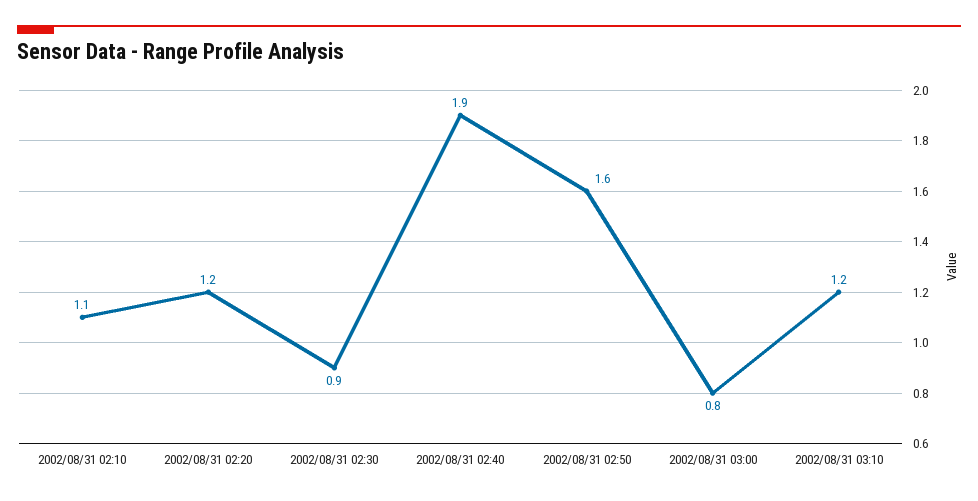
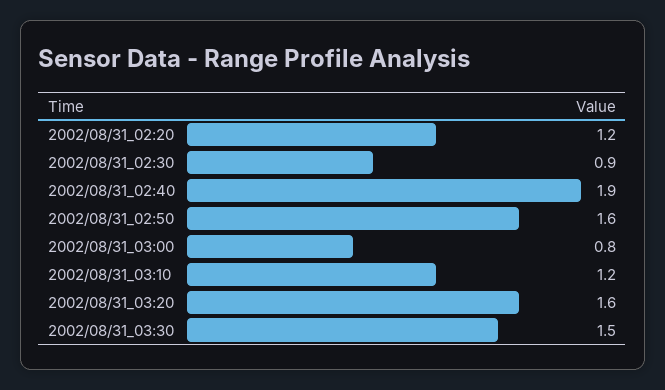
2002/08/31 02:10: 1.1 -> none
2002/08/31_03:20: none -> 1.6
2002/08/31_03:30: none -> 1.5

